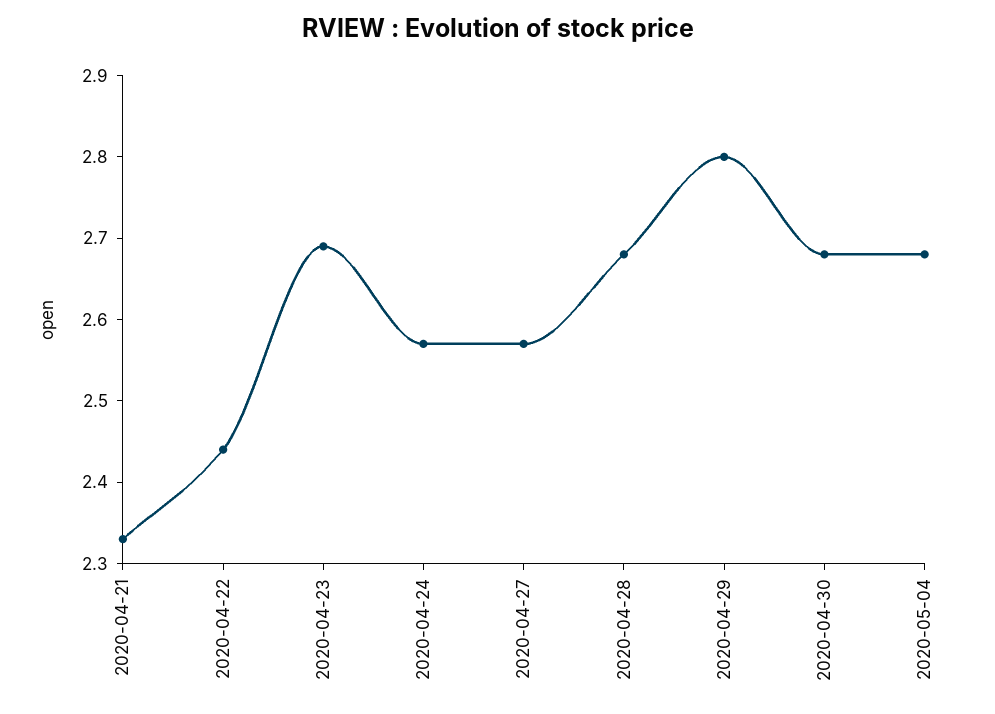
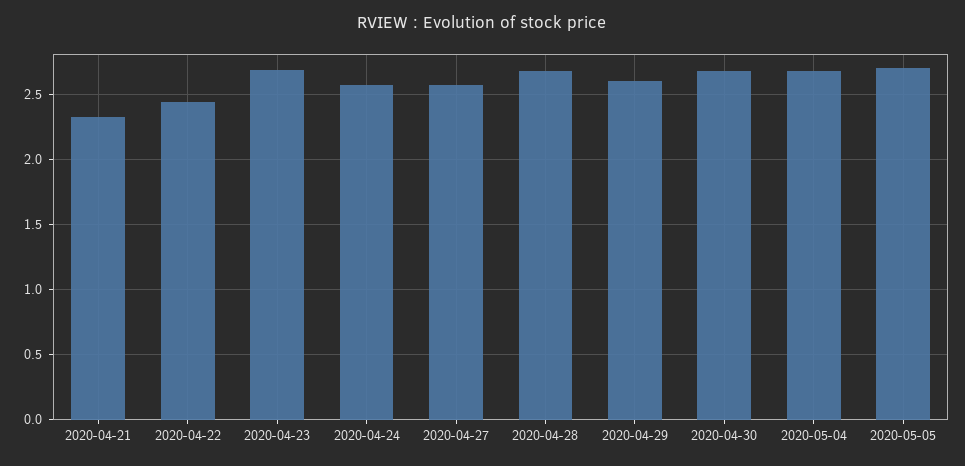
2020-04-29: 2.8 -> 2.6
2020-05-05: none -> 2.7

